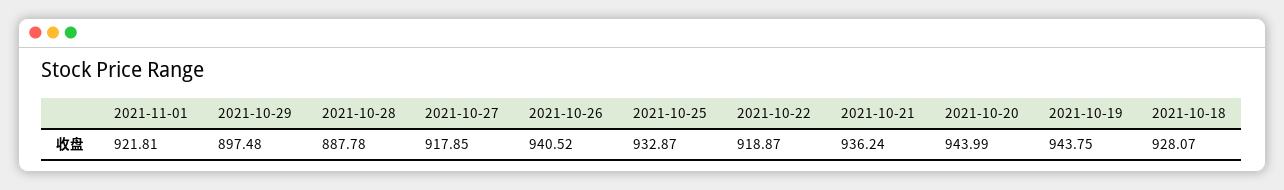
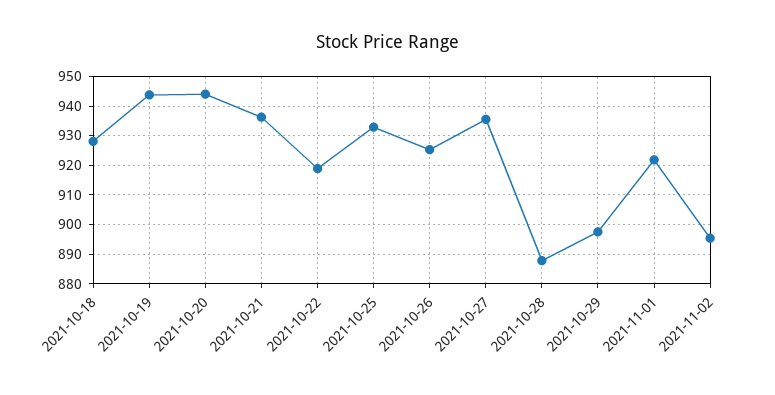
2021-10-27: 917.85 -> 935
2021-10-26: 940.52 -> 925
2021-11-02: none -> 895

